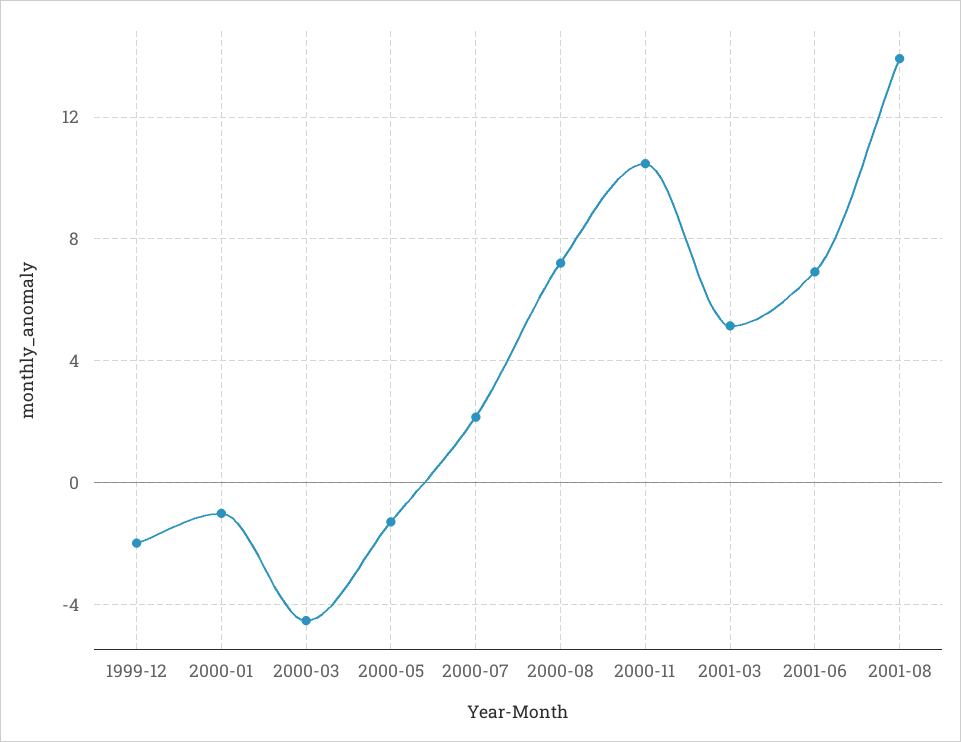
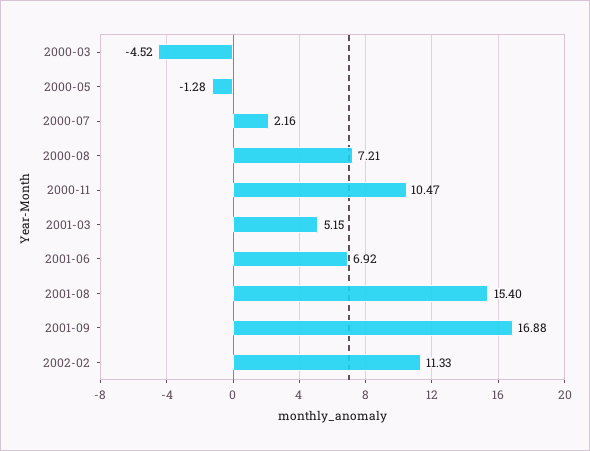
1999-12: -2 -> none
2000-01: -1 -> none
2001-08: 14 -> 15.4
2001-09: none -> 16.88
2002-02: none -> 11.33

